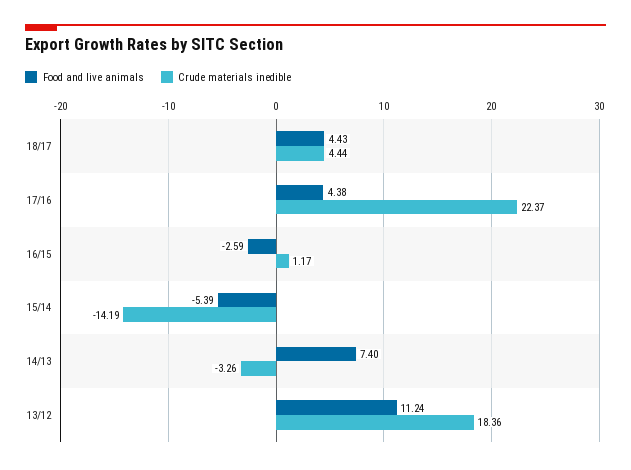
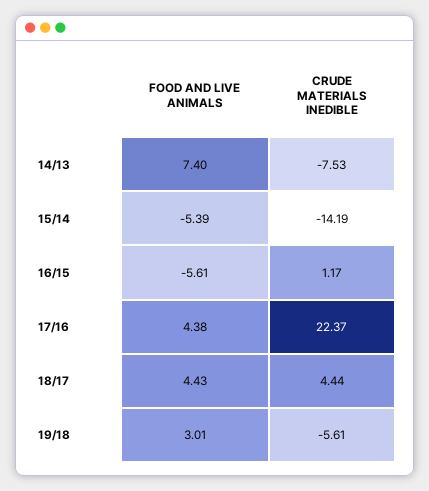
Food and live animals, 16/15: -2.59 -> -5.61
Crude materials inedible, 14/13: -3.26 -> -7.53
Food and live animals, 13/12: 11.24 -> none
Crude materials inedible, 13/12: 18.36 -> none
Food and live animals, 19/18: none -> 3.01
Crude materials inedible, 19/18: none -> -5.61

